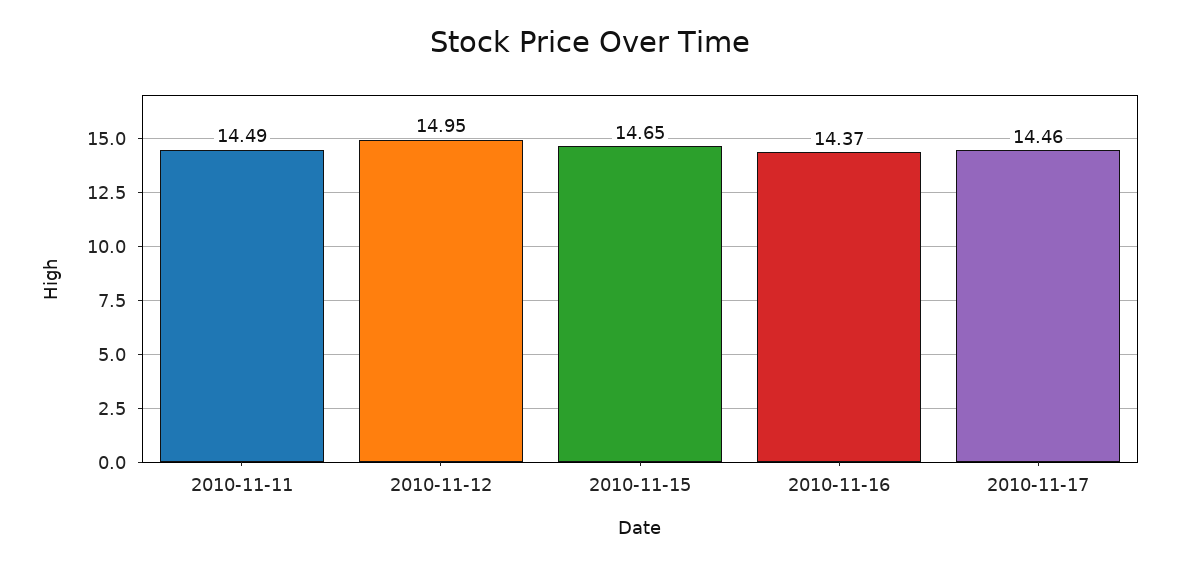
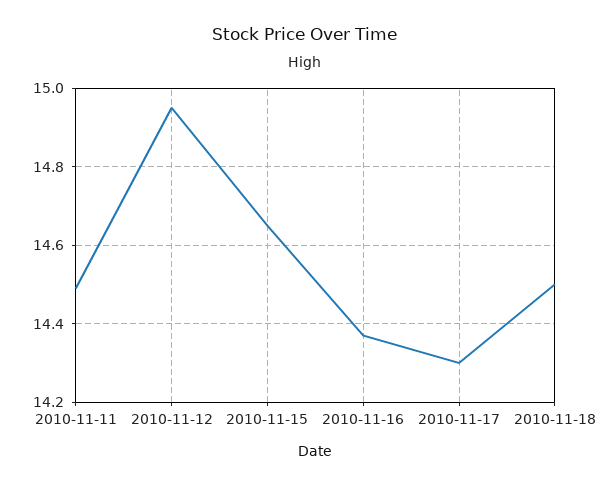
2010-11-17: 14.46 -> 14.3
2010-11-18: none -> 14.5

